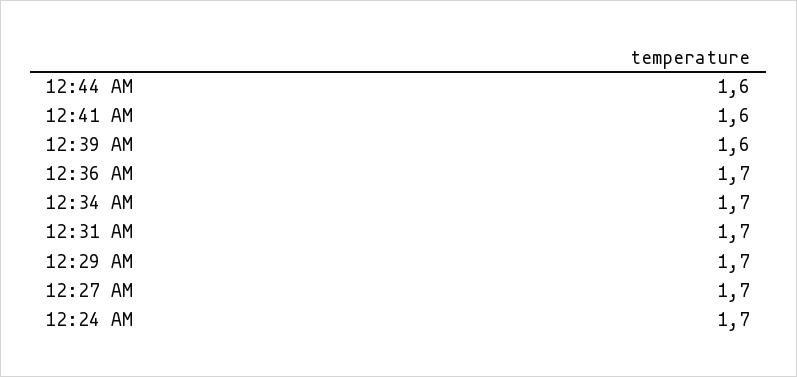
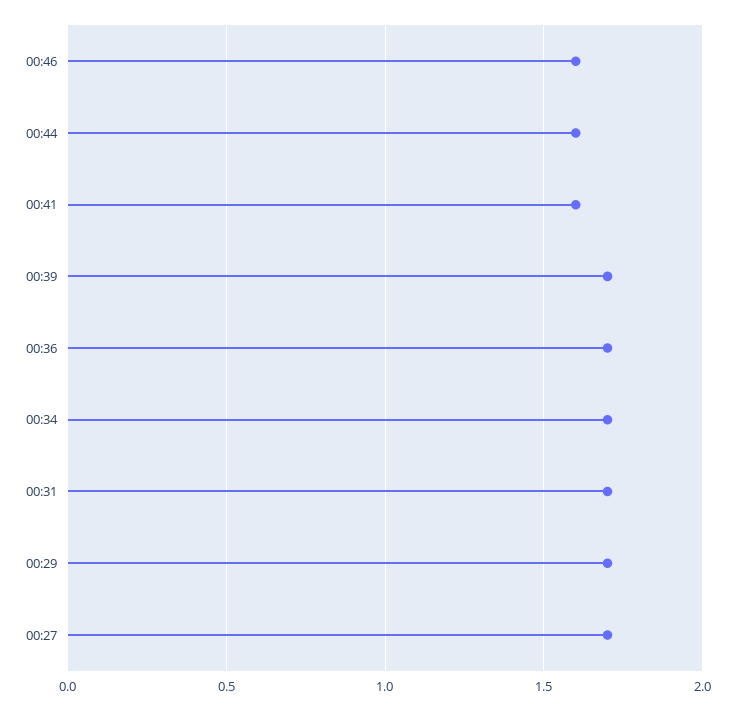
12:39 AM: 1.6 -> 1.7
12:24 AM: 1.7 -> none
00:46: none -> 1.6

